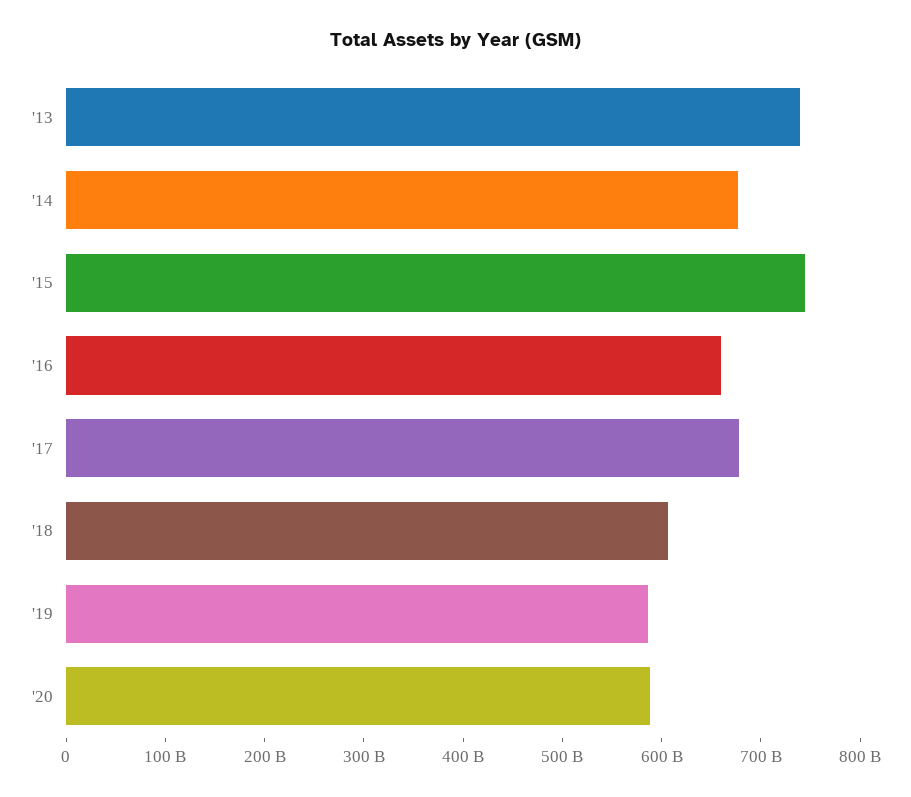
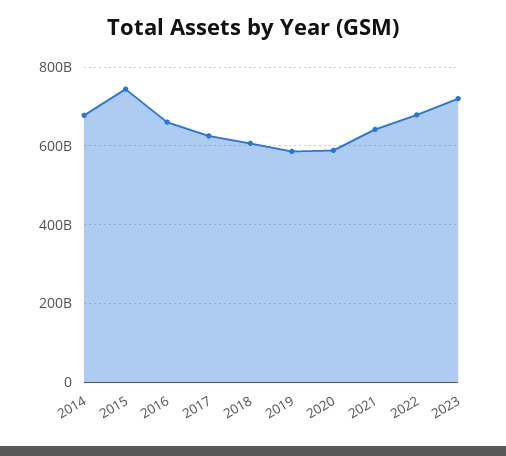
'13: 740000000000 -> none
'17: 680000000000 -> 620000000000
2021: none -> 640000000000
2022: none -> 680000000000
2023: none -> 720000000000

